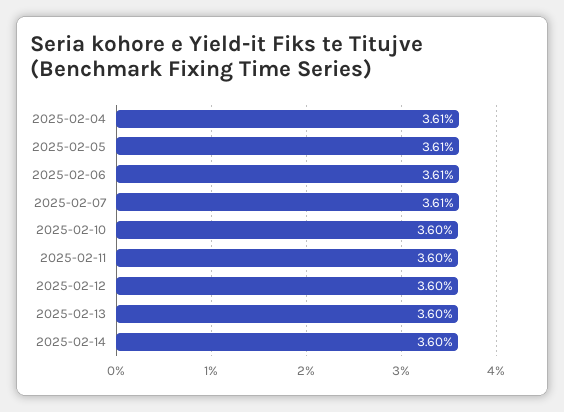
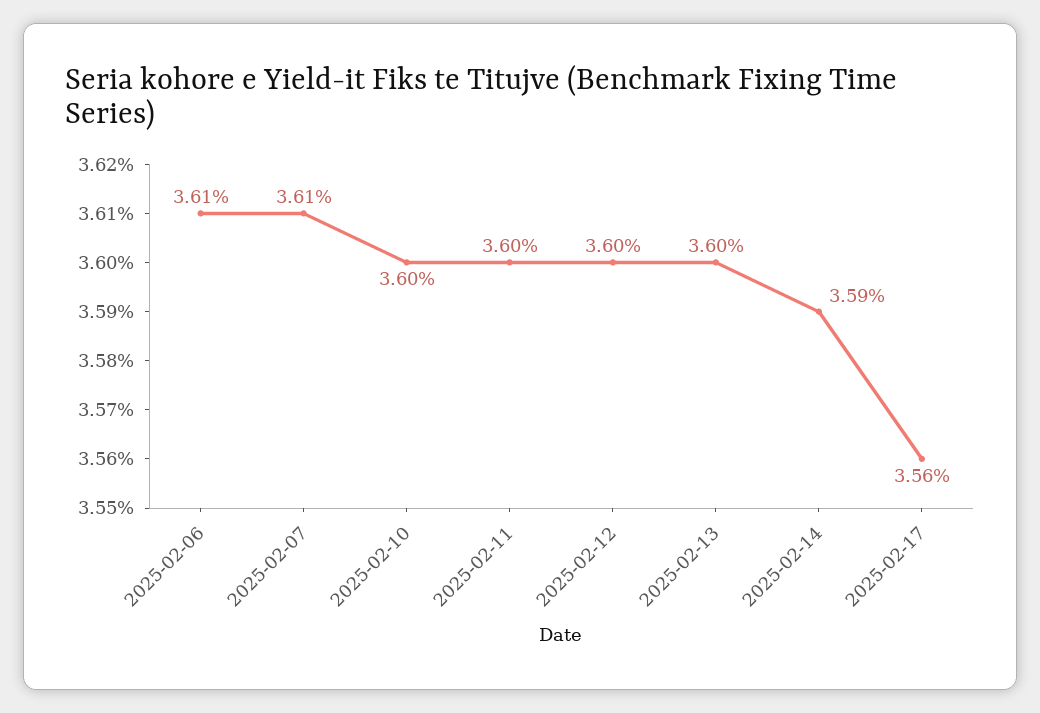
2025-02-04: 3.61 -> none
2025-02-05: 3.61 -> none
2025-02-14: 3.6 -> 3.59
2025-02-17: none -> 3.56

